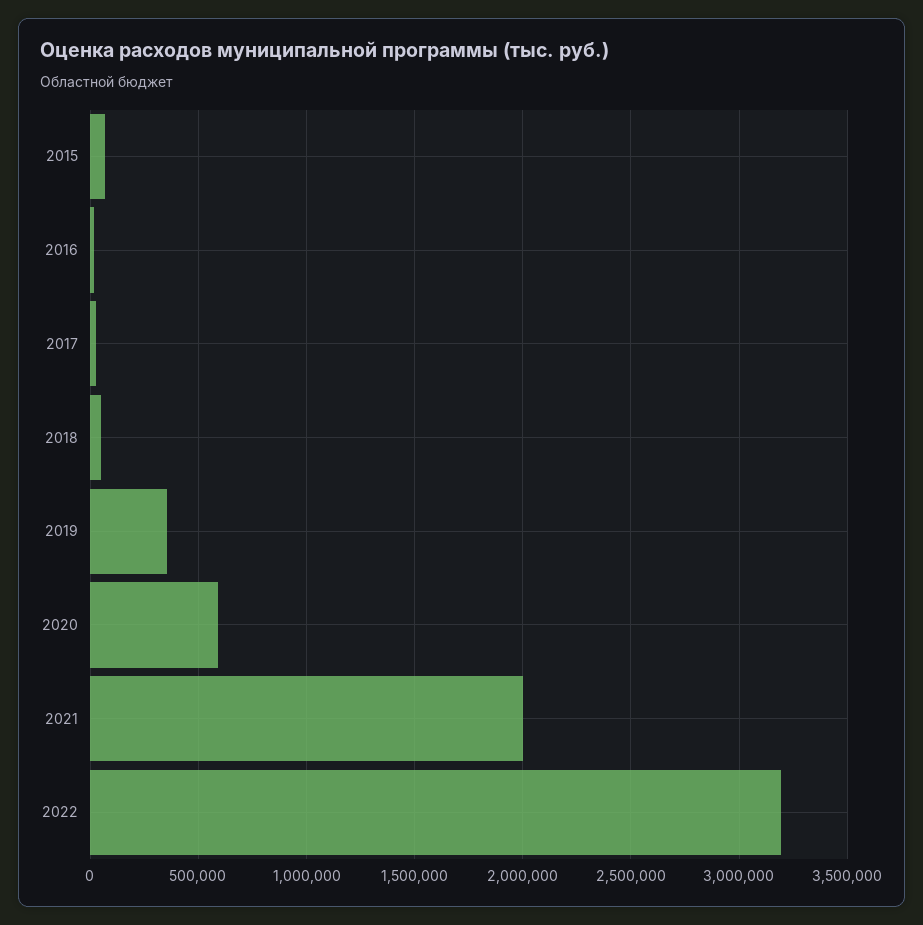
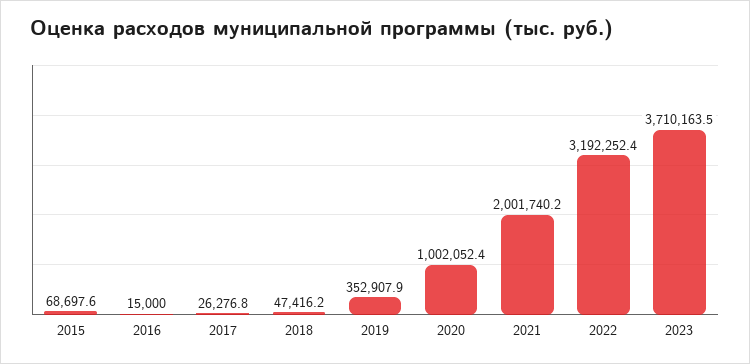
2020: 600000 -> 1002052.4
2023: none -> 3710163.5

